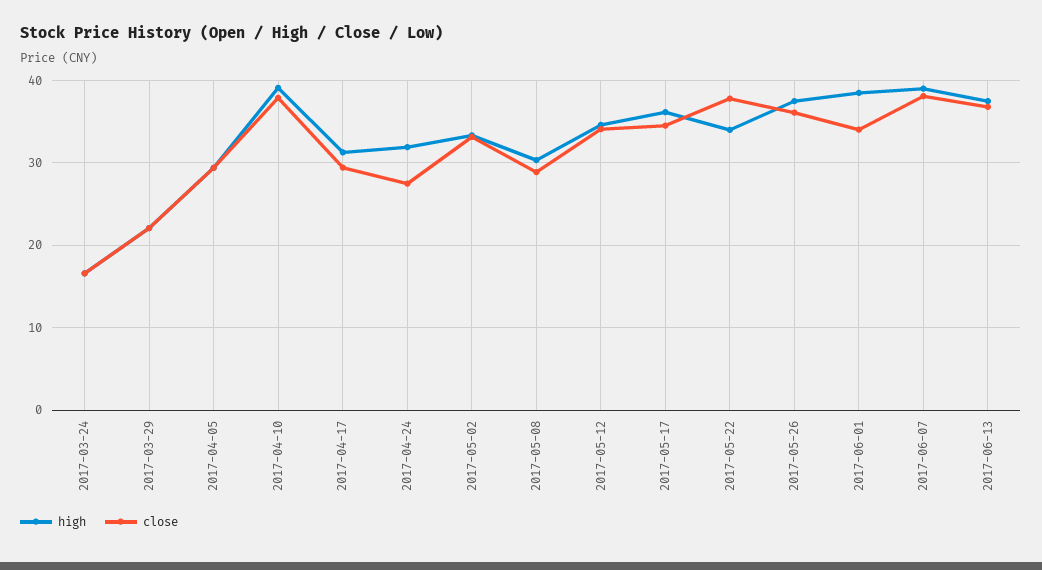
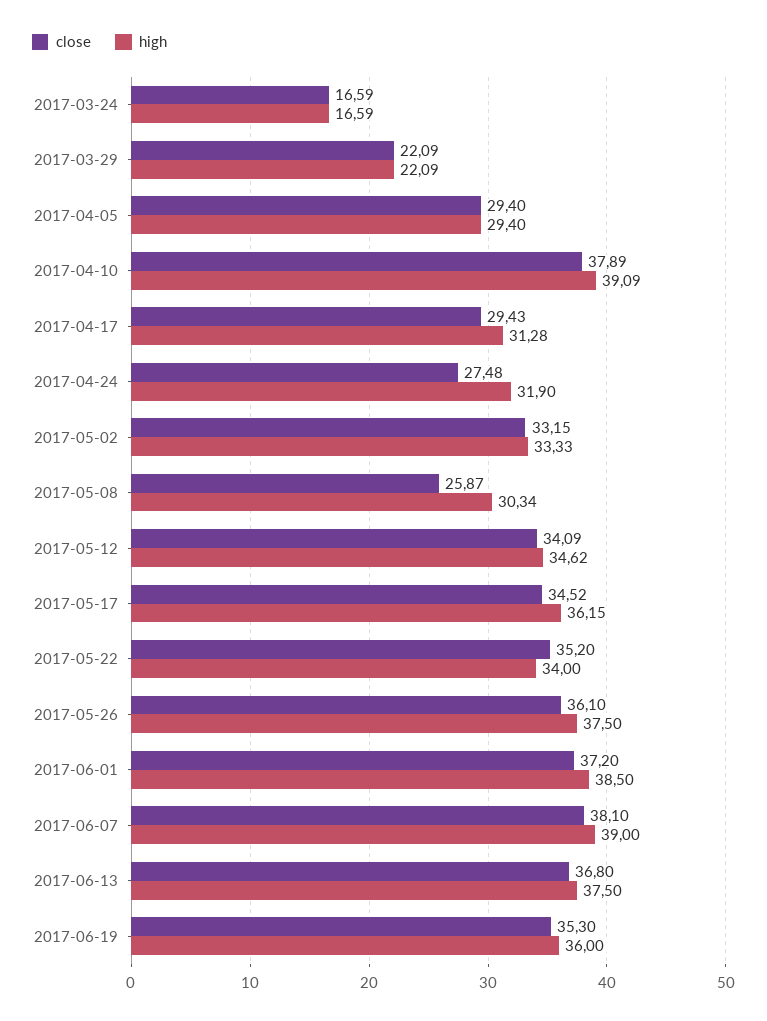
close, 2017-05-08: 29 -> 25.87
close, 2017-05-22: 38 -> 35.2
close, 2017-06-01: 34 -> 37.2
close, 2017-06-19: none -> 35.3
high, 2017-06-19: none -> 36

